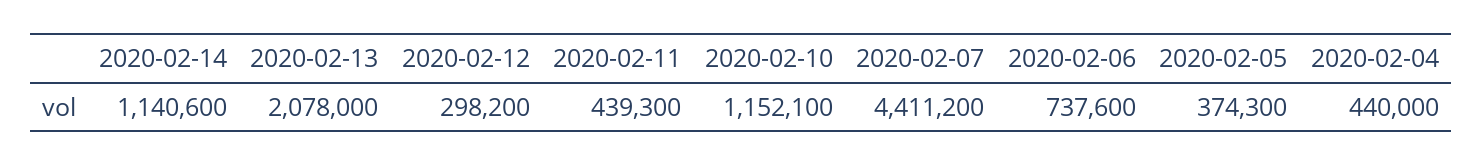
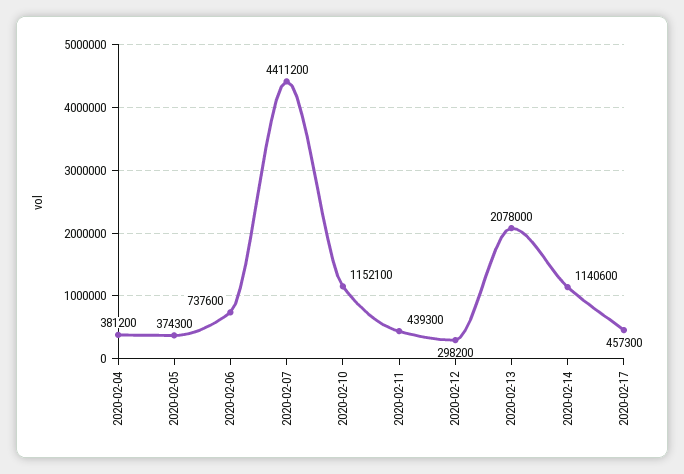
2020-02-04: 440000 -> 381200
2020-02-17: none -> 457300

